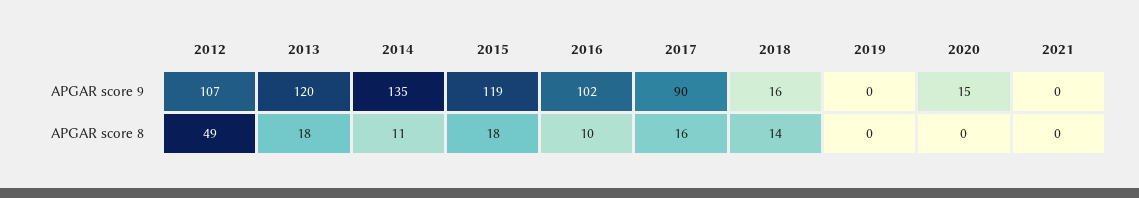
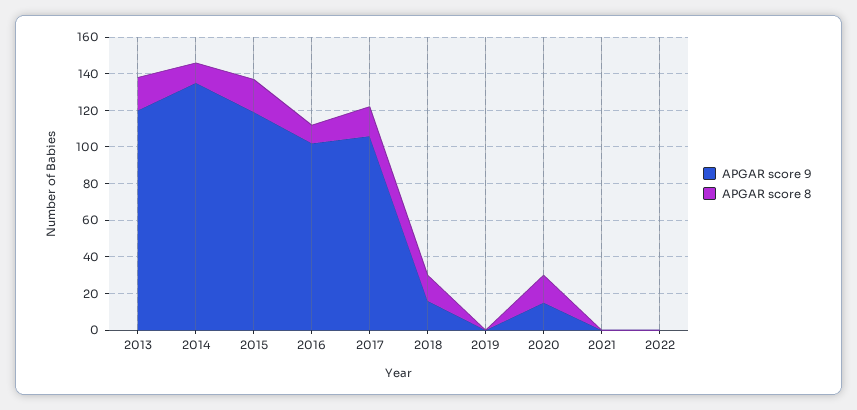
APGAR score 9, 2012: 107 -> none
APGAR score 9, 2017: 90 -> 105
APGAR score 8, 2012: 49 -> none
APGAR score 8, 2020: 0 -> 15
APGAR score 9, 2022: none -> 0
APGAR score 8, 2022: none -> 0

